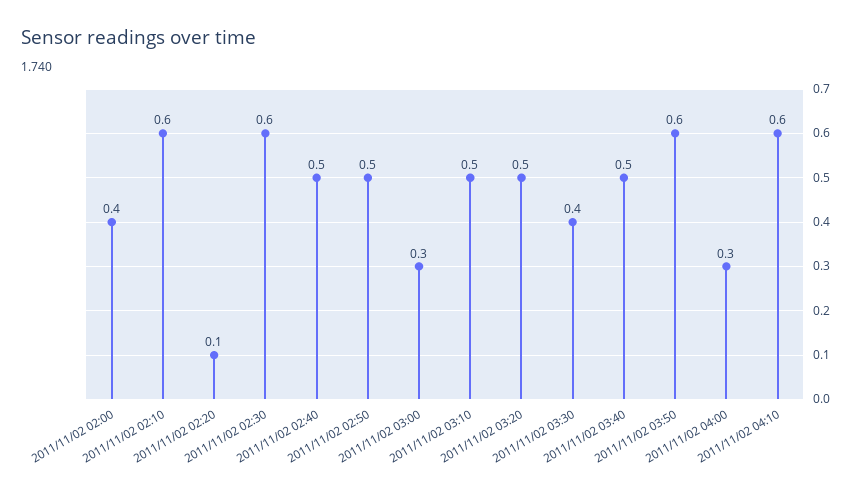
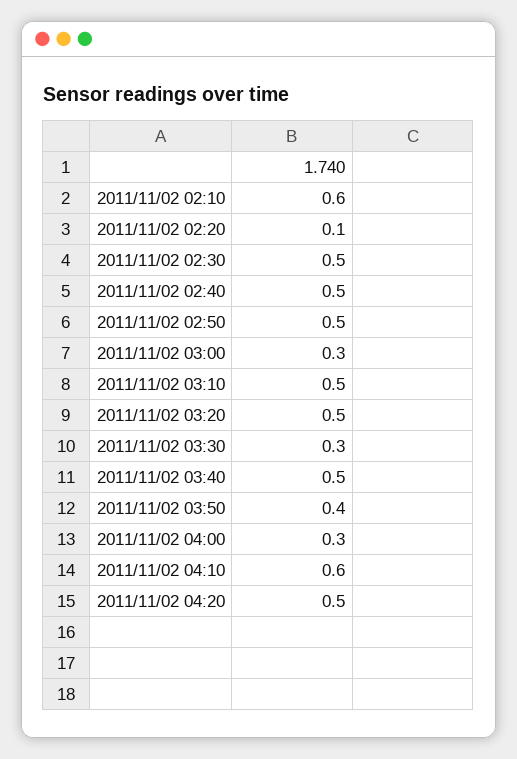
2011/11/02 02:00: 0.4 -> none
2011/11/02 02:30: 0.6 -> 0.5
2011/11/02 03:30: 0.4 -> 0.3
2011/11/02 03:50: 0.6 -> 0.4
2011/11/02 04:20: none -> 0.5

